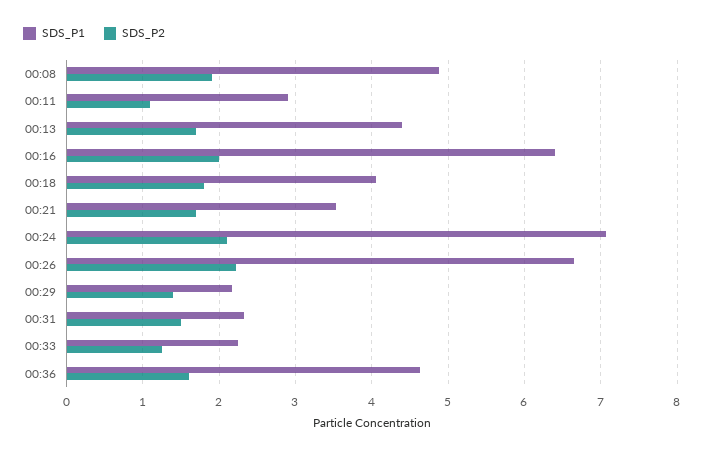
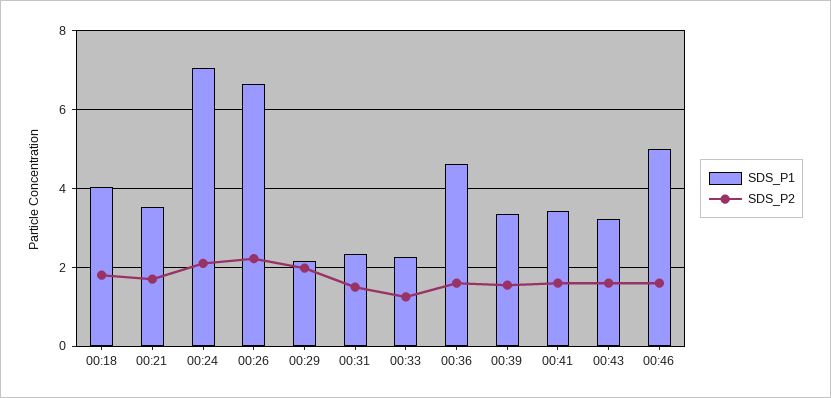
SDS_P1, 00:08: 4.9 -> none
SDS_P2, 00:08: 1.9 -> none
SDS_P1, 00:11: 2.9 -> none
SDS_P2, 00:11: 1.1 -> none
SDS_P1, 00:13: 4.4 -> none
SDS_P2, 00:13: 1.7 -> none
SDS_P1, 00:16: 6.4 -> none
SDS_P2, 00:16: 2 -> none
SDS_P2, 00:29: 1.4 -> 2
SDS_P1, 00:39: none -> 3.4
SDS_P2, 00:39: none -> 1.6
SDS_P1, 00:41: none -> 3.4
SDS_P2, 00:41: none -> 1.6
SDS_P1, 00:43: none -> 3.2
SDS_P2, 00:43: none -> 1.6
SDS_P1, 00:46: none -> 5
SDS_P2, 00:46: none -> 1.6

